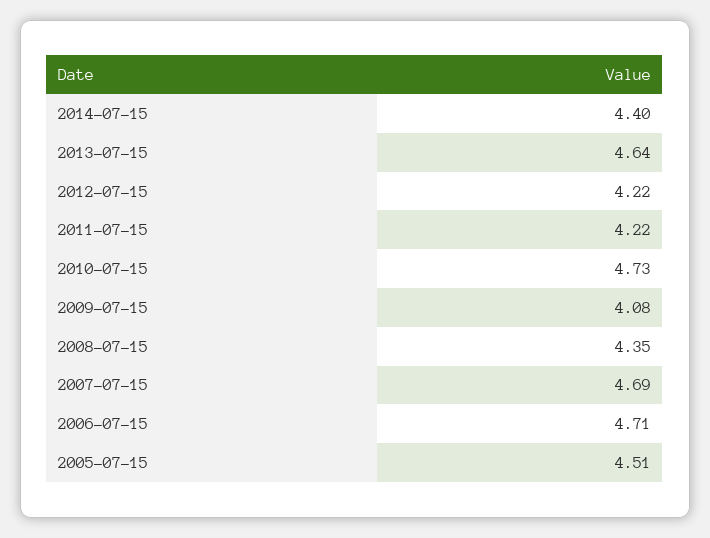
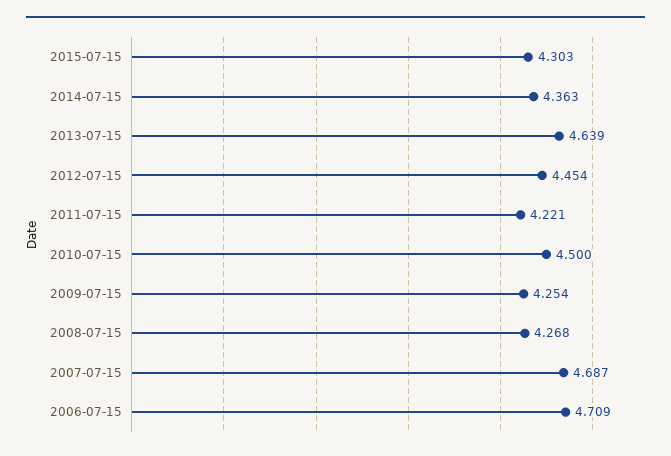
2014-07-15: 4.4 -> 4.363
2012-07-15: 4.22 -> 4.454
2010-07-15: 4.73 -> 4.5
2009-07-15: 4.08 -> 4.254
2008-07-15: 4.35 -> 4.268
2005-07-15: 4.51 -> none
2015-07-15: none -> 4.303

